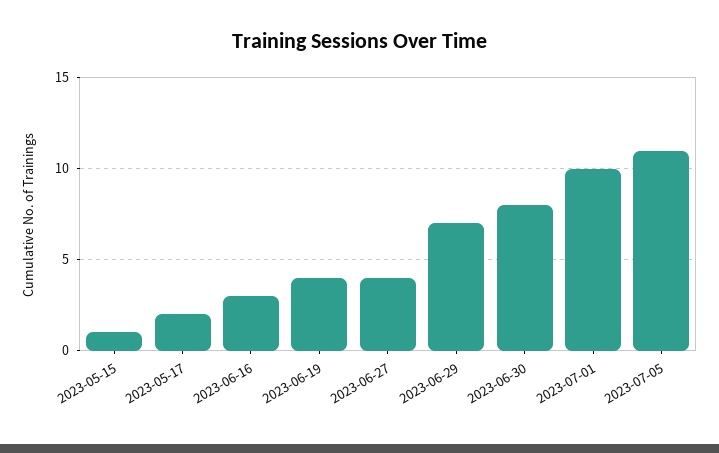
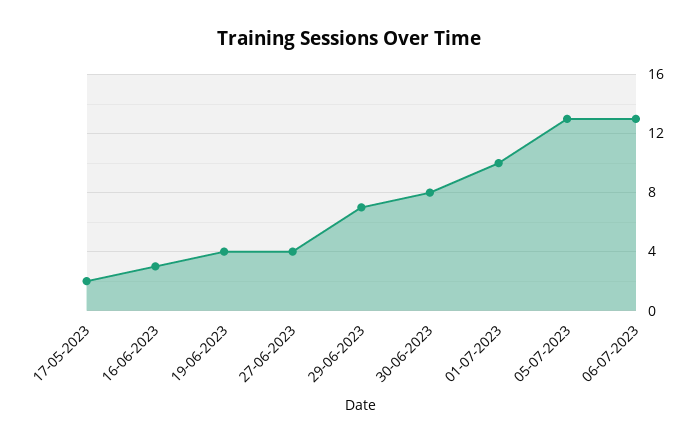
2023-05-15: 1 -> none
2023-07-05: 11 -> 13
06-07-2023: none -> 13

